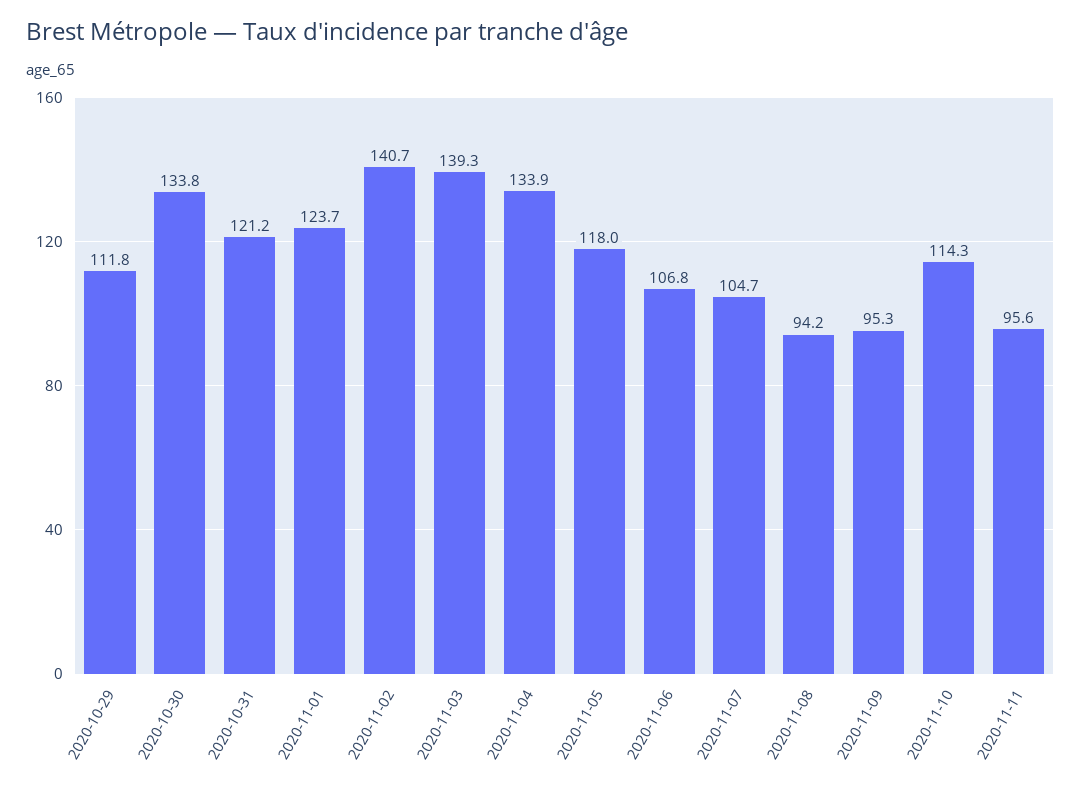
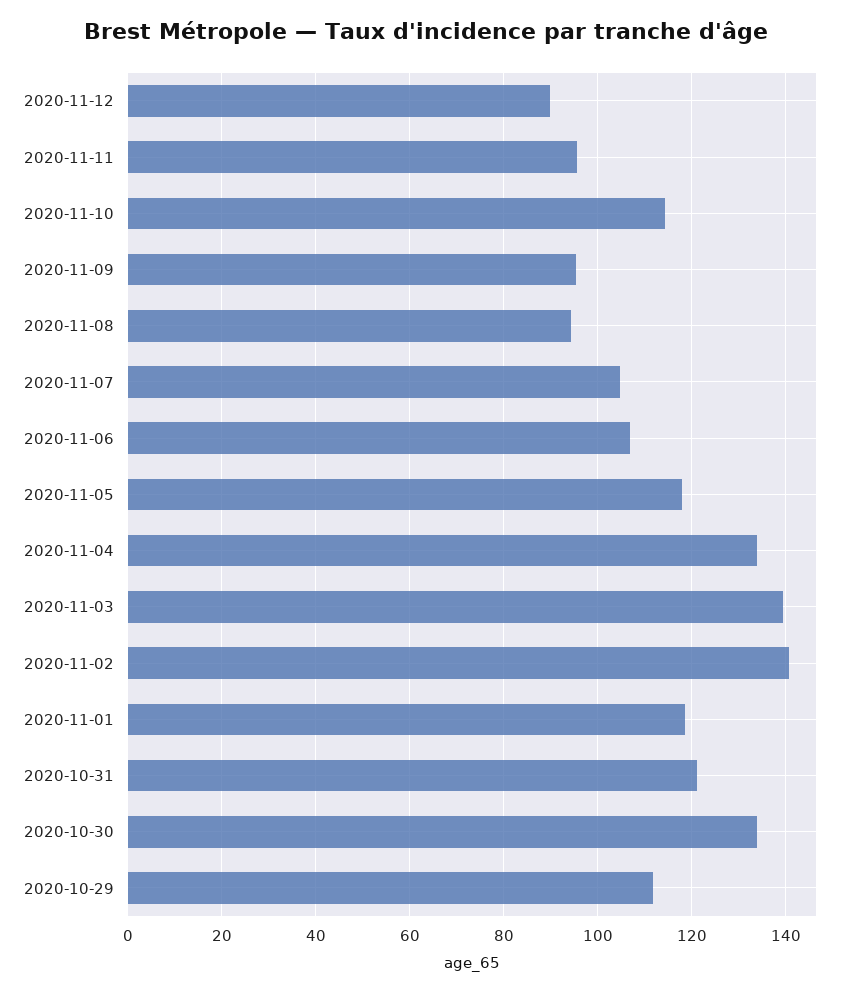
2020-11-01: 123.7 -> 118
2020-11-12: none -> 90

